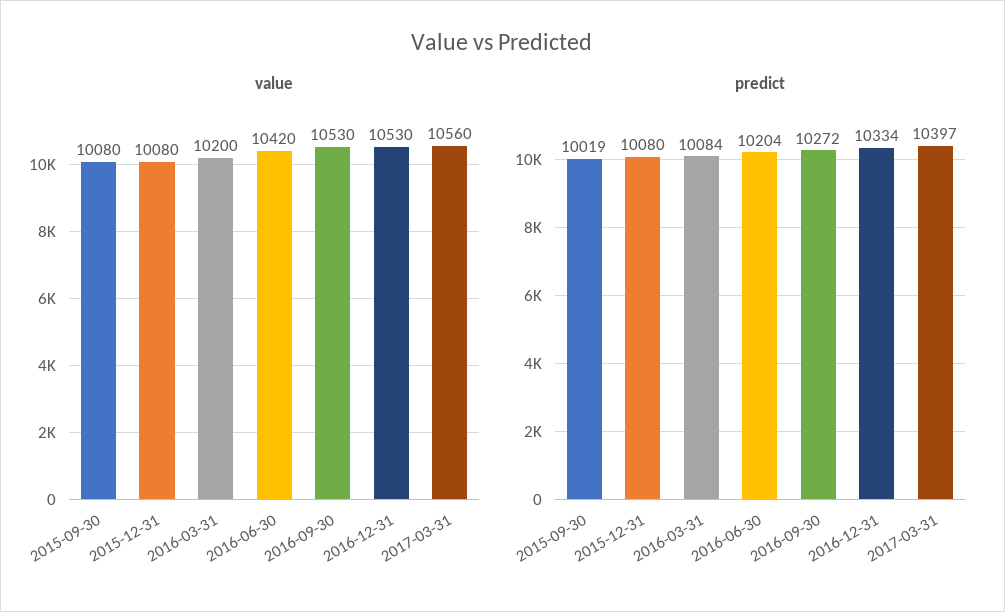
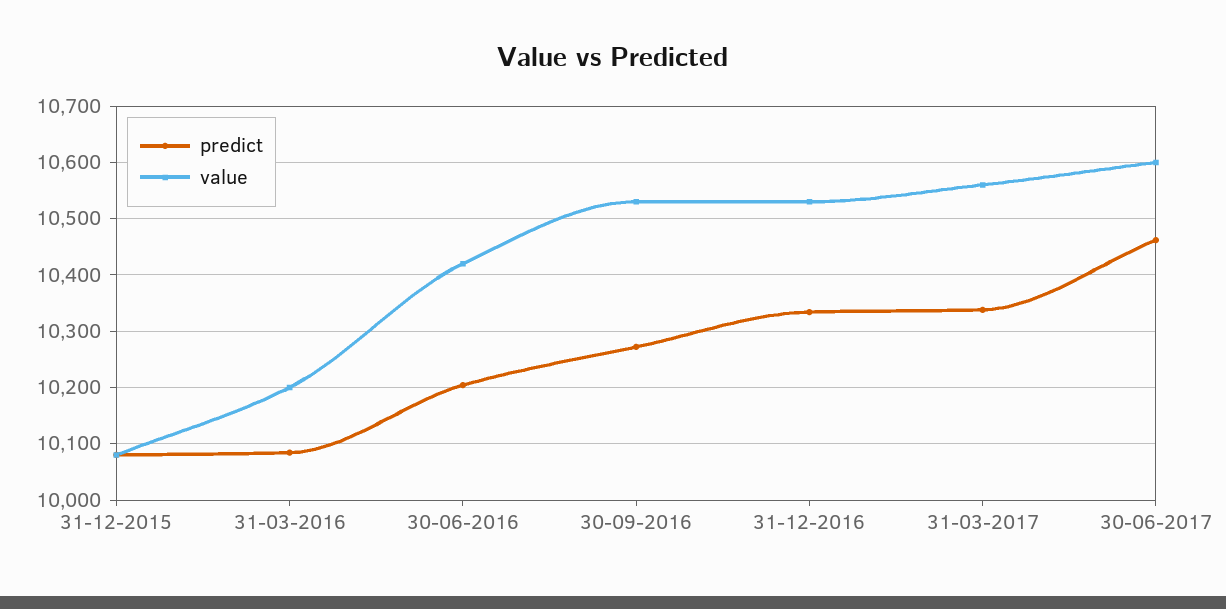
value, 2015-09-30: 10080 -> none
predict, 2015-09-30: 10019 -> none
predict, 2017-03-31: 10397 -> 10340
predict, 30-06-2017: none -> 10460
value, 30-06-2017: none -> 10600

